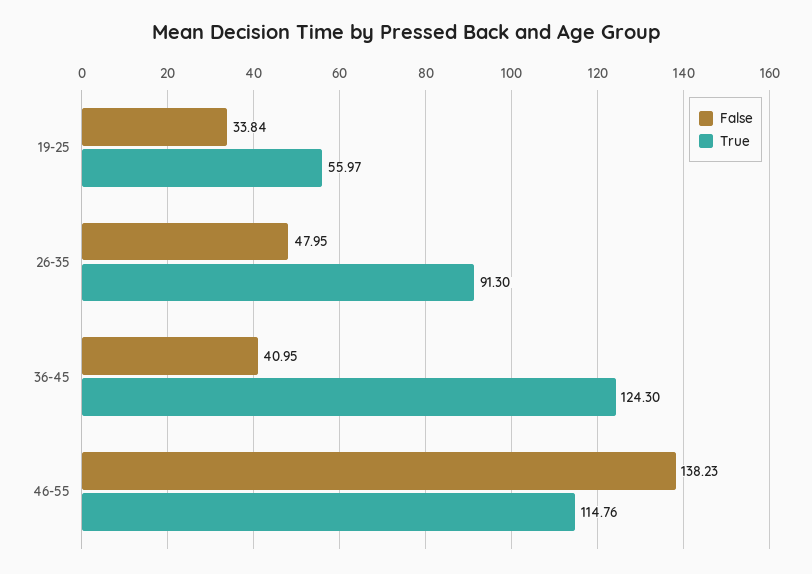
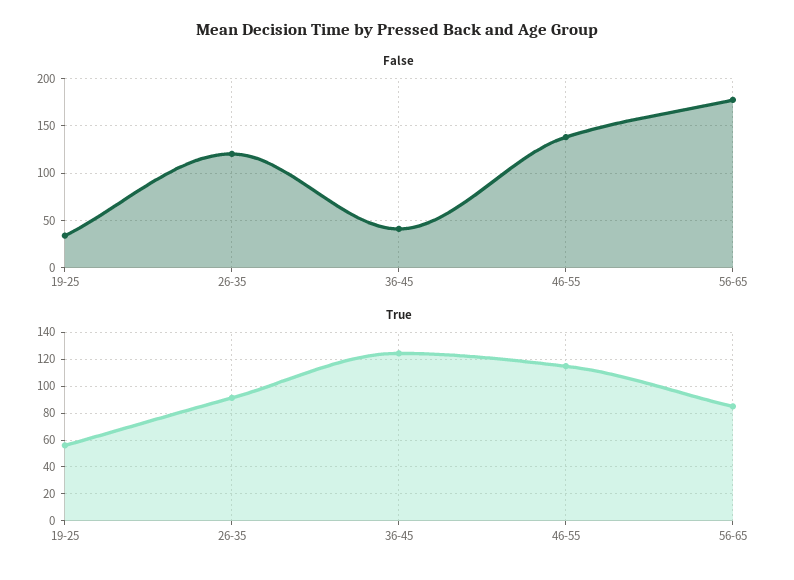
False, 26-35: 47.95 -> 120
False, 56-65: none -> 180
True, 56-65: none -> 85

